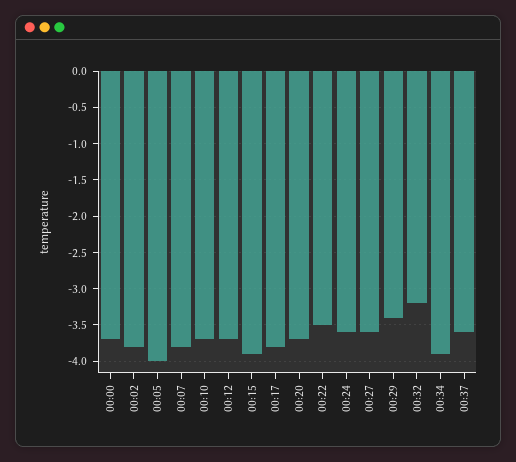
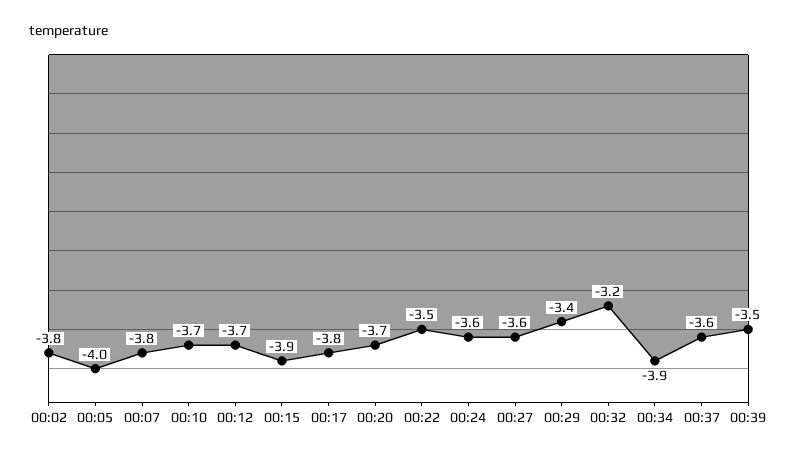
00:00: -3.7 -> none
00:39: none -> -3.5

